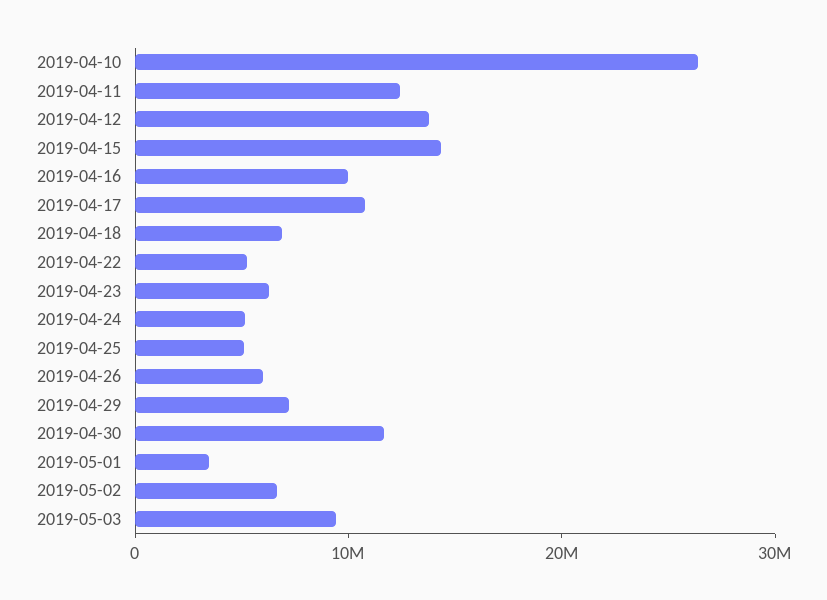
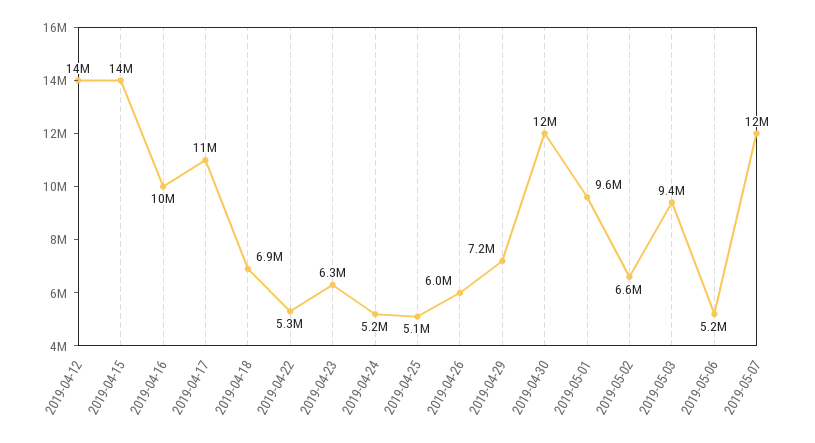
2019-04-10: 26000000 -> none
2019-04-11: 12000000 -> none
2019-05-01: 4000000 -> 9600000
2019-05-06: none -> 5200000
2019-05-07: none -> 12000000

